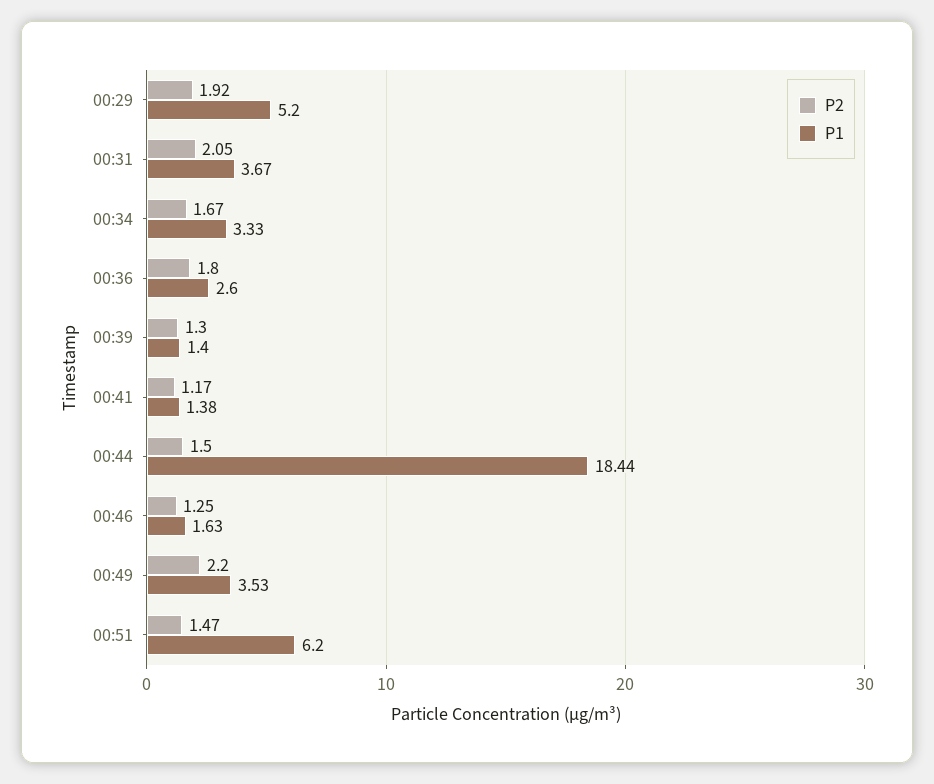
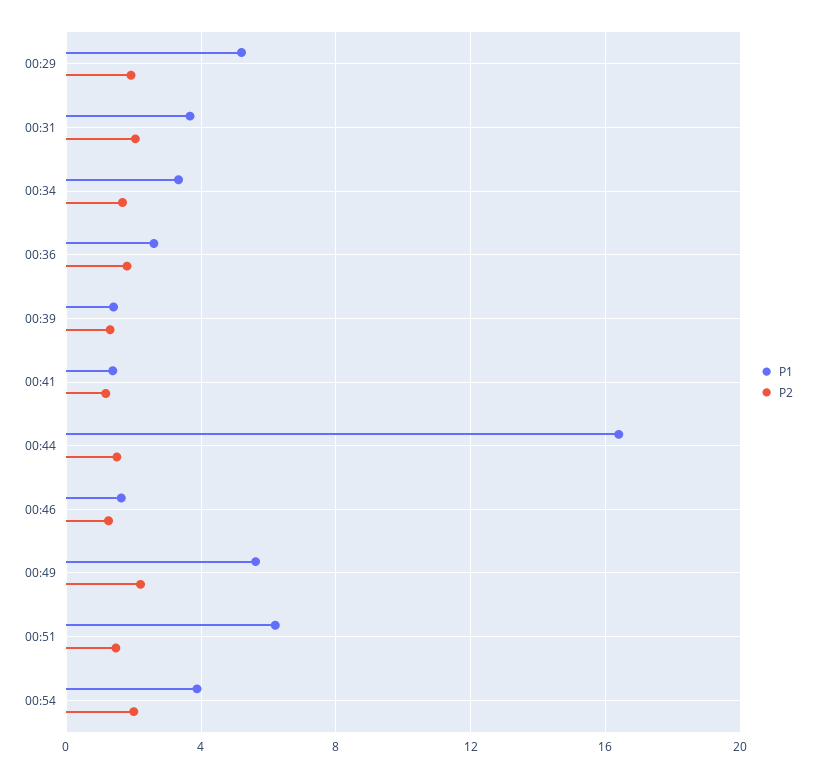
P1, 00:44: 18.44 -> 16.5
P1, 00:49: 3.53 -> 5.5
P1, 00:54: none -> 4
P2, 00:54: none -> 2

